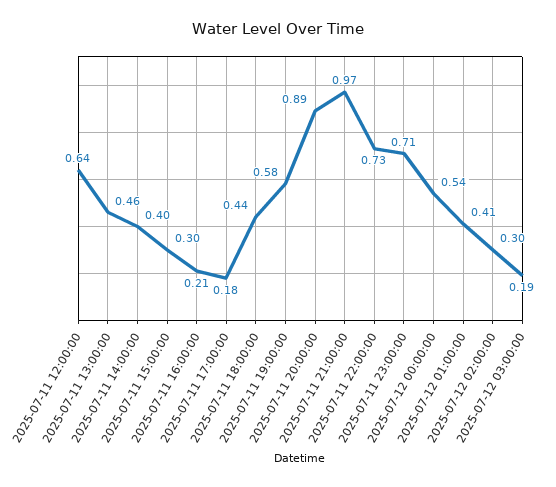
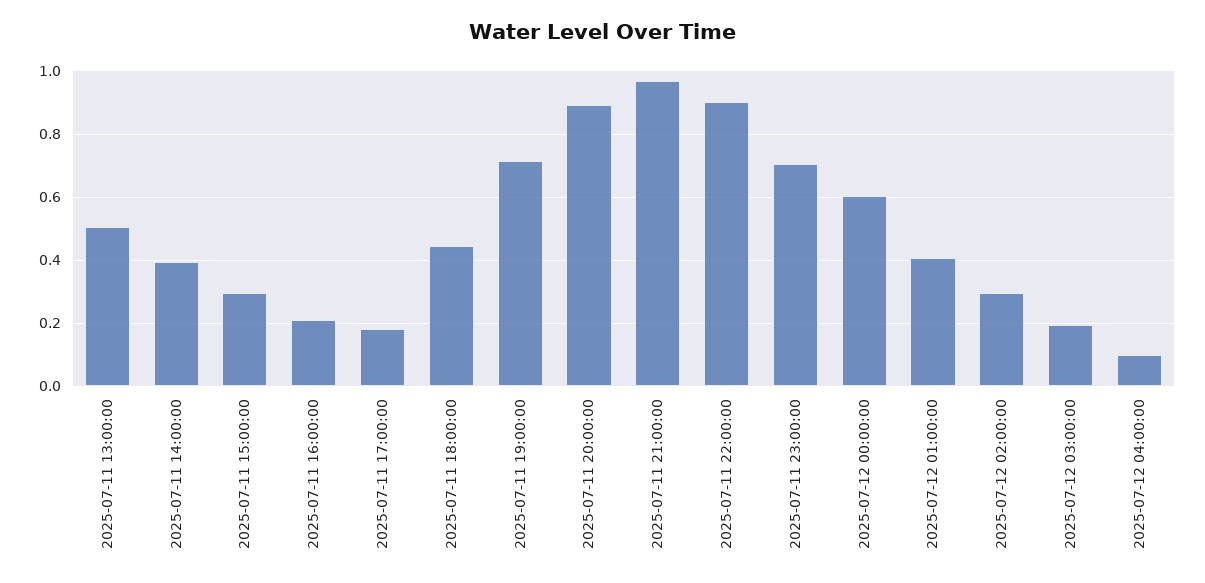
2025-07-11 12:00:00: 0.64 -> none
2025-07-11 13:00:00: 0.46 -> 0.5
2025-07-11 19:00:00: 0.58 -> 0.72
2025-07-11 22:00:00: 0.73 -> 0.9
2025-07-12 00:00:00: 0.54 -> 0.6
2025-07-12 04:00:00: none -> 0.1

